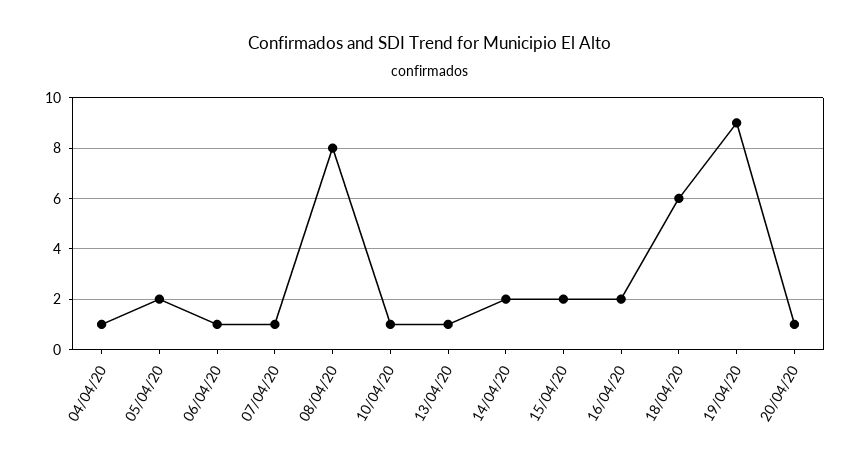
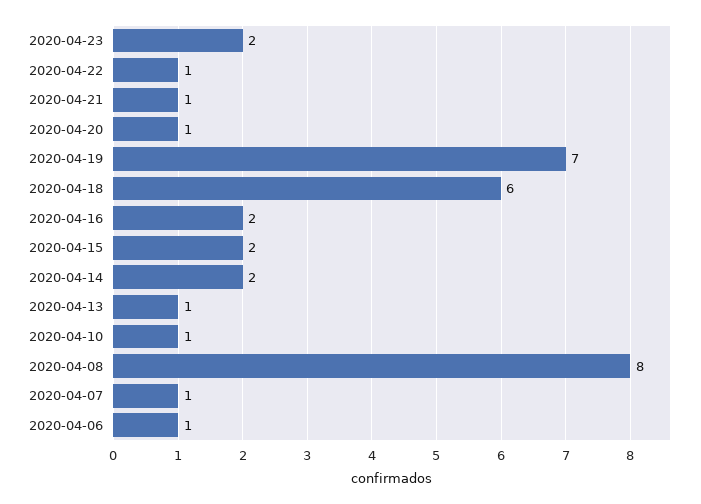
04/04/20: 1 -> none
05/04/20: 2 -> none
19/04/20: 9 -> 7
2020-04-23: none -> 2
2020-04-22: none -> 1
2020-04-21: none -> 1

